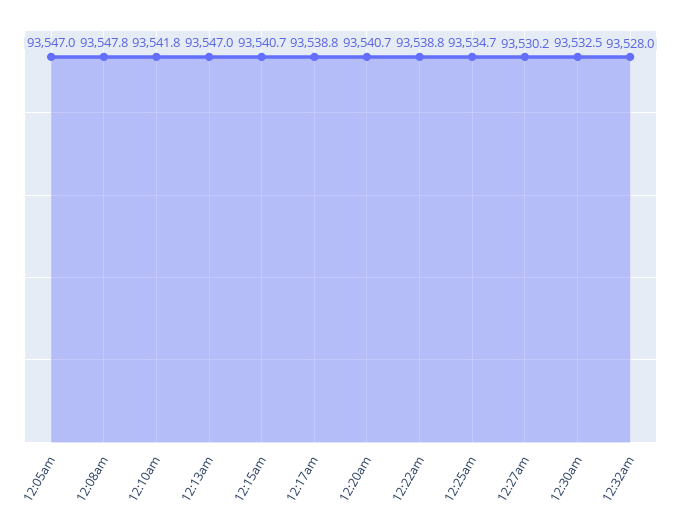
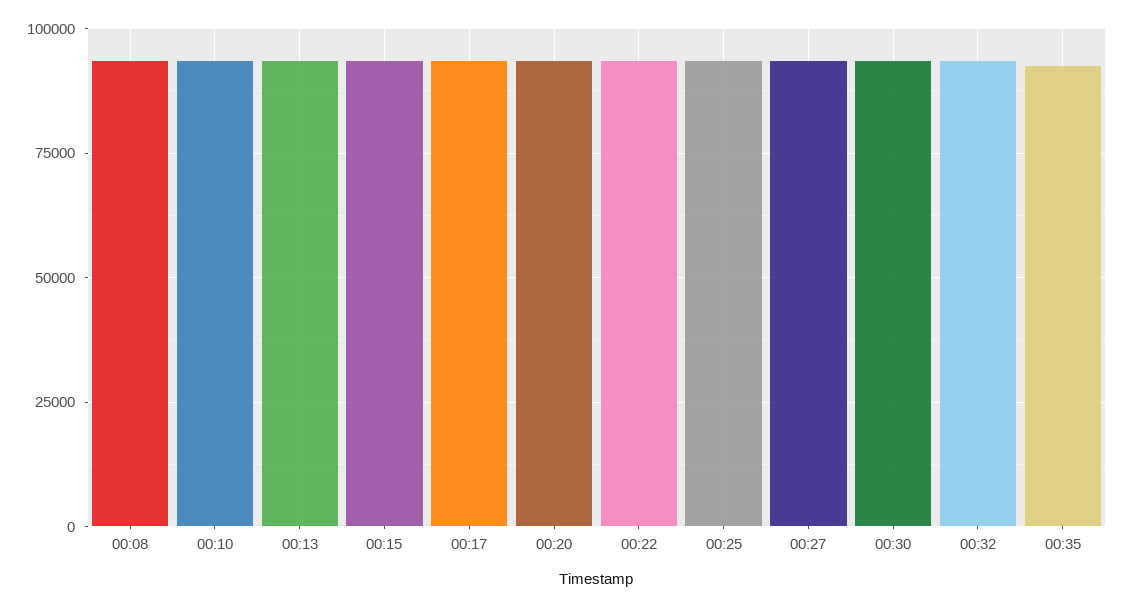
12:05am: 93547 -> none
00:35: none -> 92500

